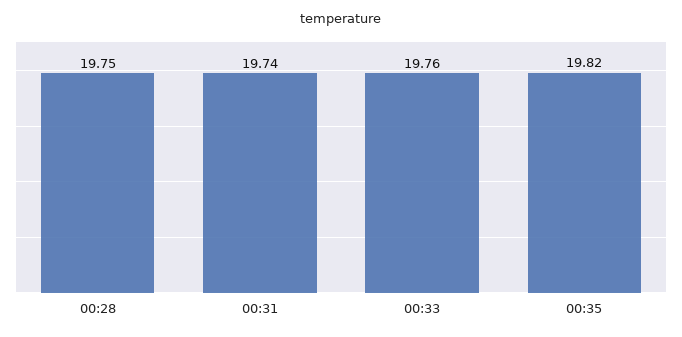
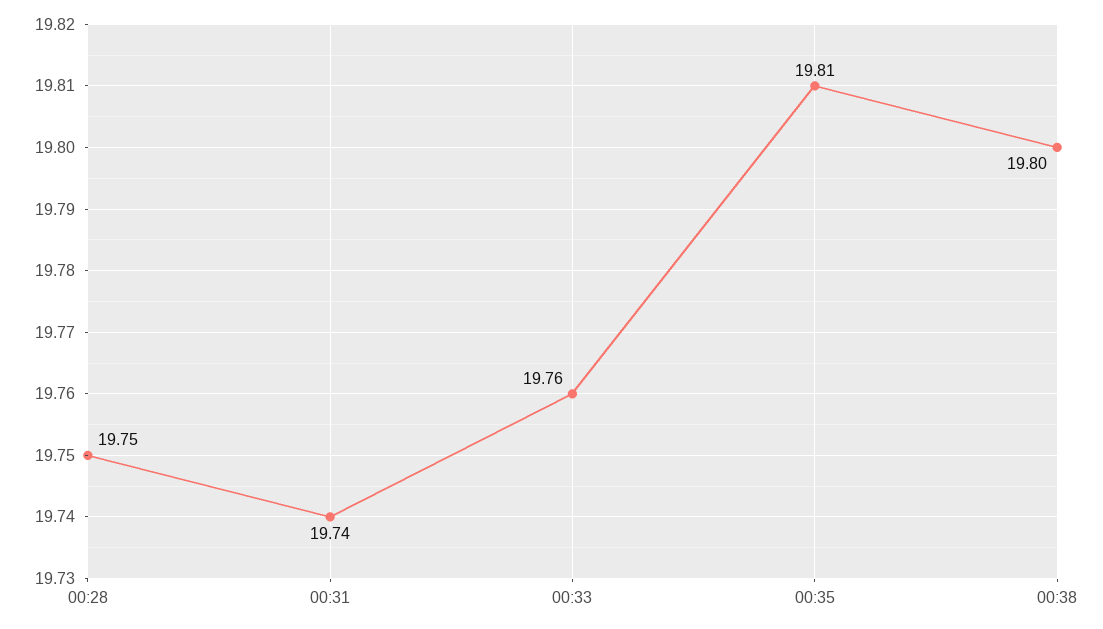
00:35: 19.82 -> 19.81
00:38: none -> 19.8

